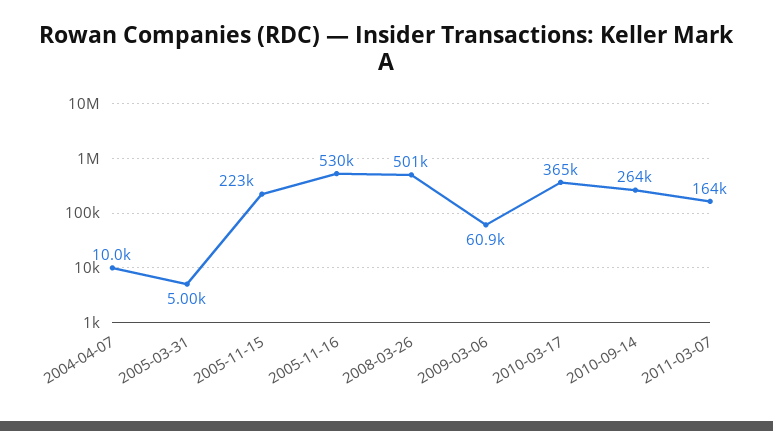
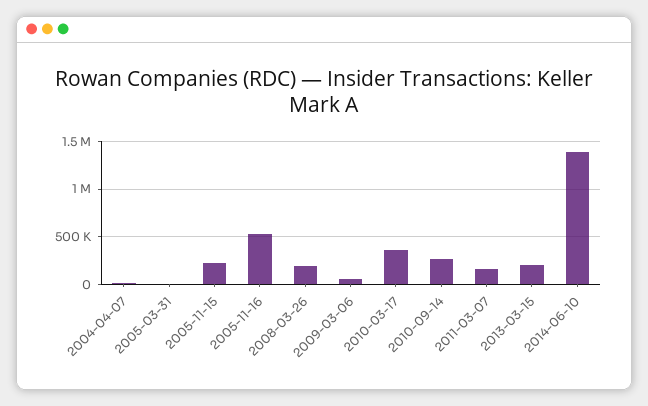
2008-03-26: 501000 -> 200000
2013-03-15: none -> 200000
2014-06-10: none -> 1400000

